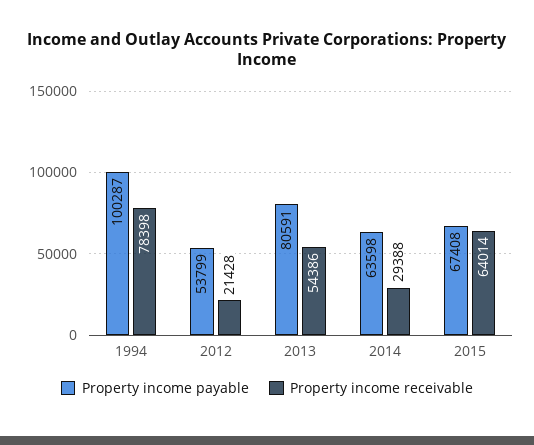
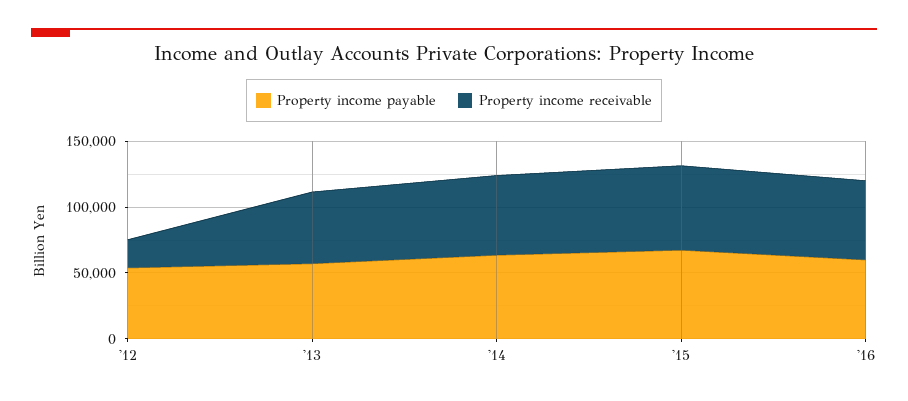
Property income payable, 1994: 100287 -> none
Property income receivable, 1994: 78398 -> none
Property income payable, 2013: 80591 -> 60000
Property income receivable, 2014: 29388 -> 60000
Property income payable, '16: none -> 60000
Property income receivable, '16: none -> 60000

